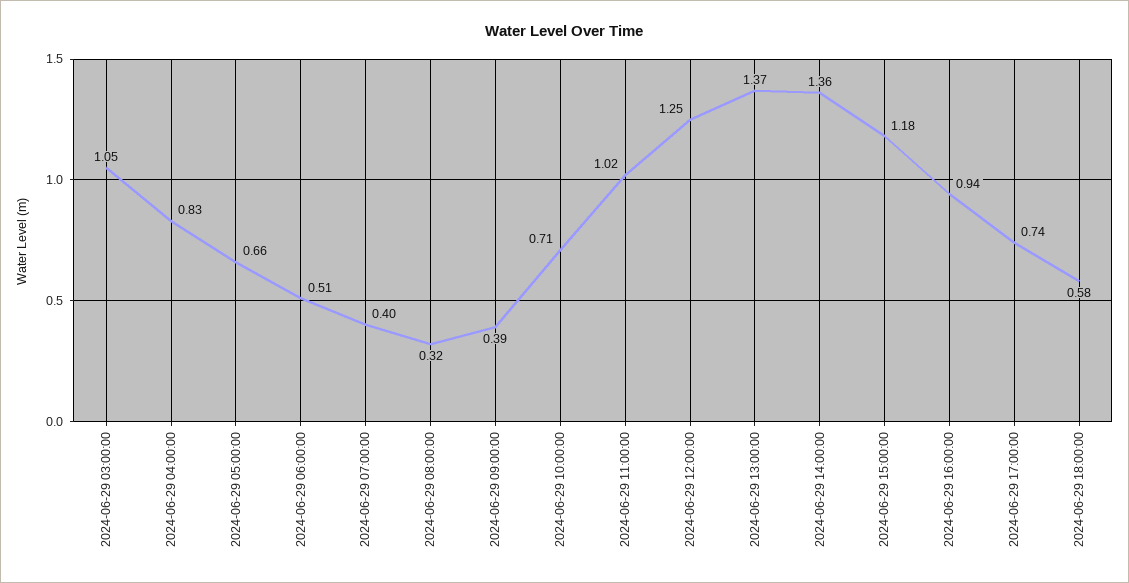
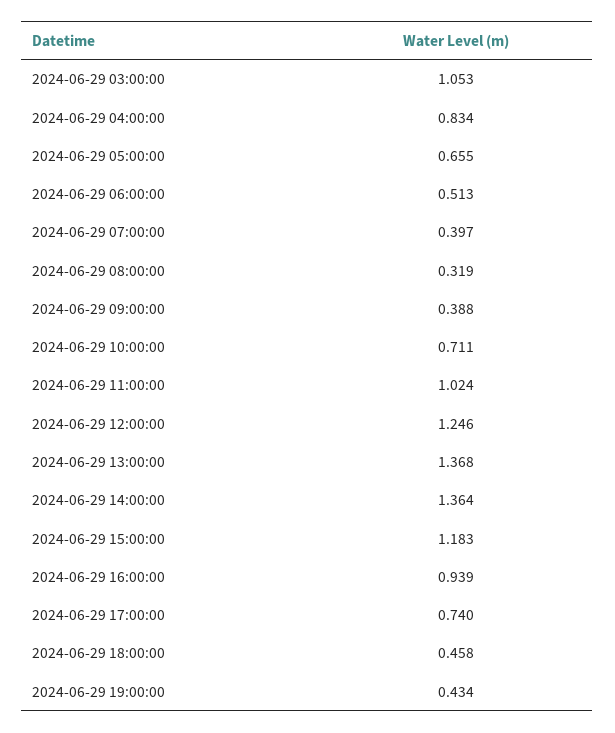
2024-06-29 18:00:00: 0.58 -> 0.458
2024-06-29 19:00:00: none -> 0.434

